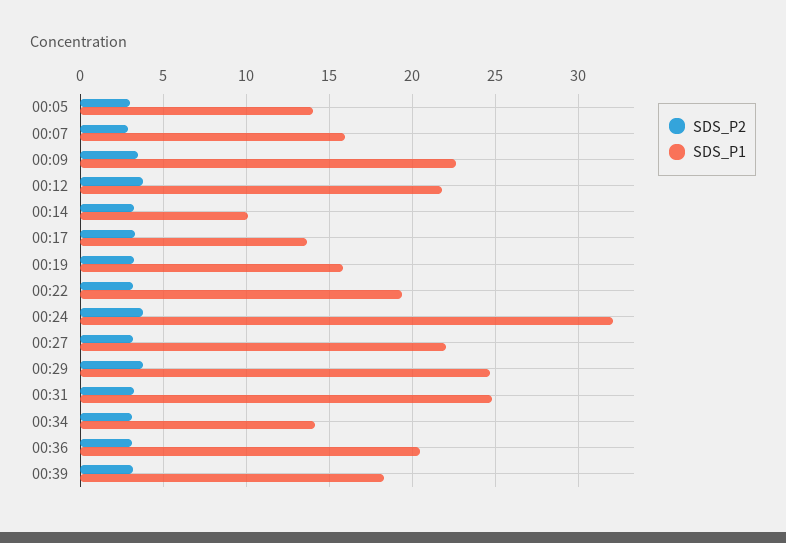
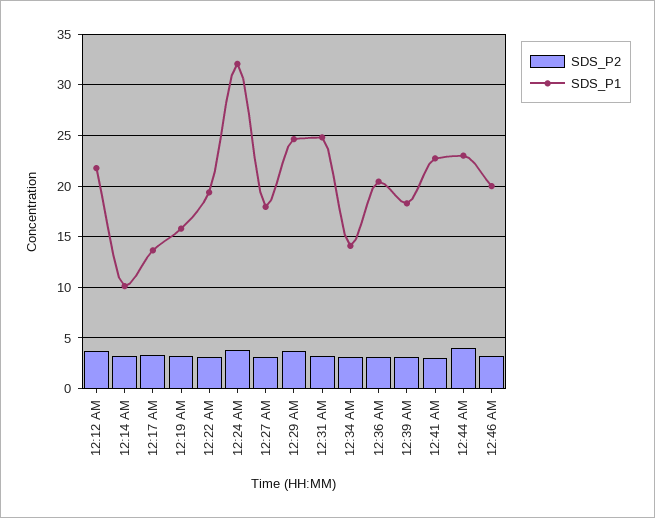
SDS_P2, 00:05: 3 -> none
SDS_P1, 00:05: 14 -> none
SDS_P2, 00:07: 3 -> none
SDS_P1, 00:07: 16 -> none
SDS_P2, 00:09: 3.5 -> none
SDS_P1, 00:09: 22.5 -> none
SDS_P1, 00:27: 22 -> 18
SDS_P2, 12:41 AM: none -> 3
SDS_P1, 12:41 AM: none -> 23
SDS_P2, 12:44 AM: none -> 4
SDS_P1, 12:44 AM: none -> 23
SDS_P2, 12:46 AM: none -> 3
SDS_P1, 12:46 AM: none -> 20

